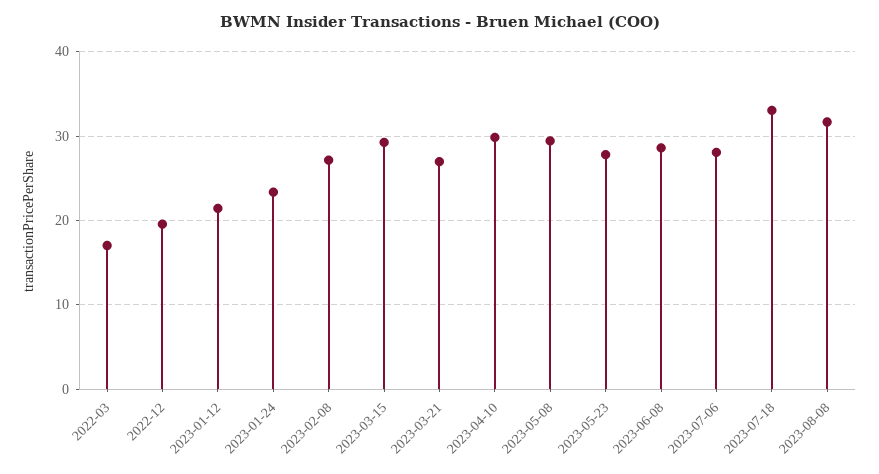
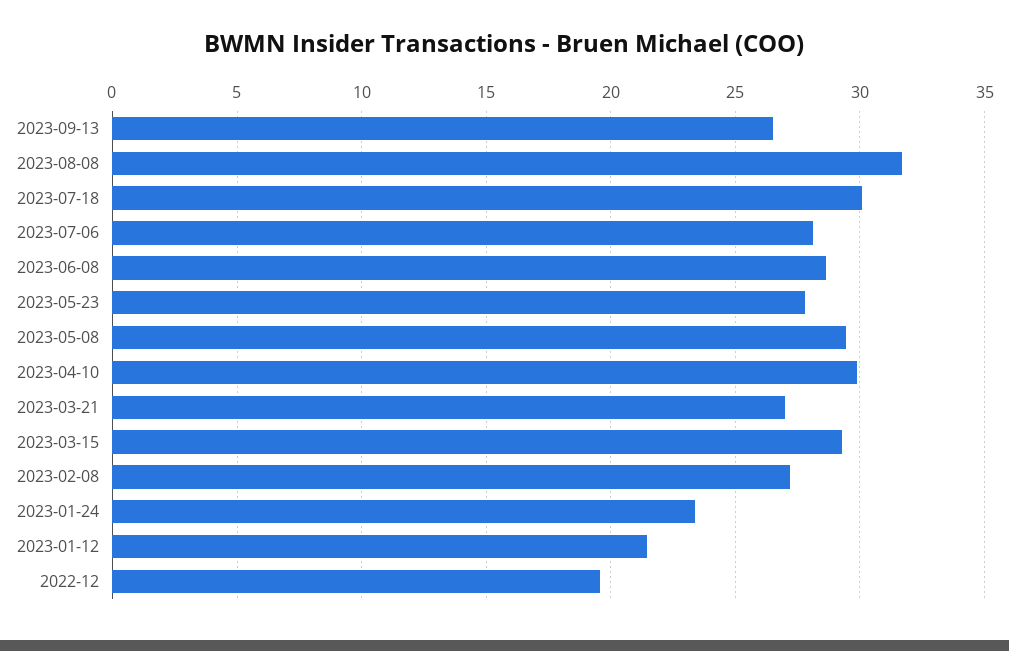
2022-03: 17 -> none
2023-07-18: 33 -> 30
2023-09-13: none -> 26.5

